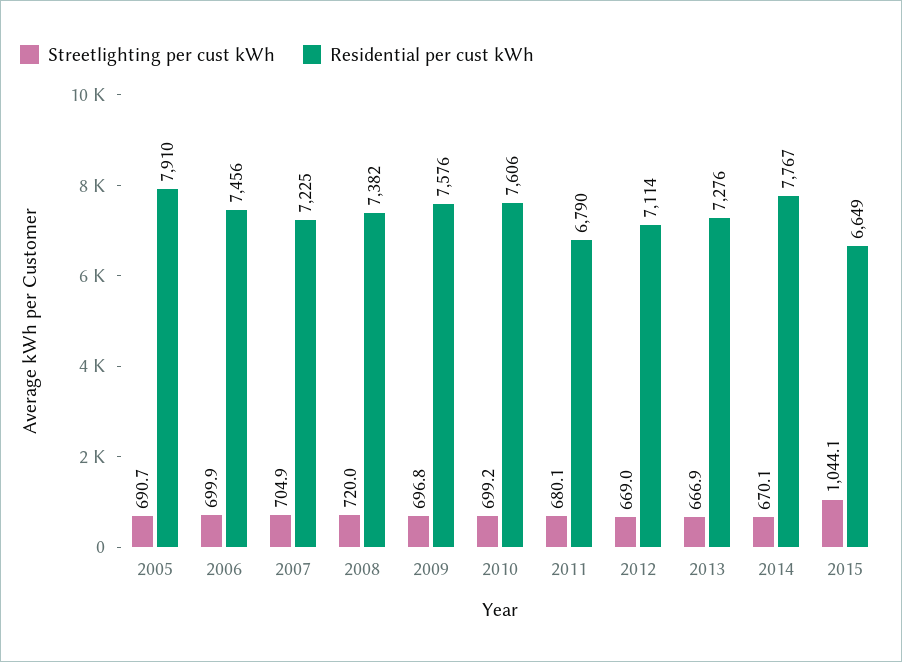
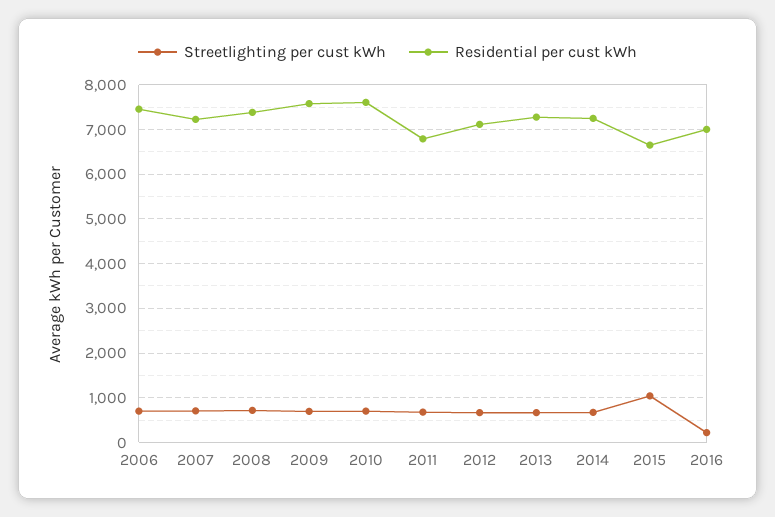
Streetlighting per cust kWh, 2005: 690.7 -> none
Residential per cust kWh, 2005: 7910 -> none
Residential per cust kWh, 2014: 7767 -> 7200
Streetlighting per cust kWh, 2016: none -> 200
Residential per cust kWh, 2016: none -> 7000

